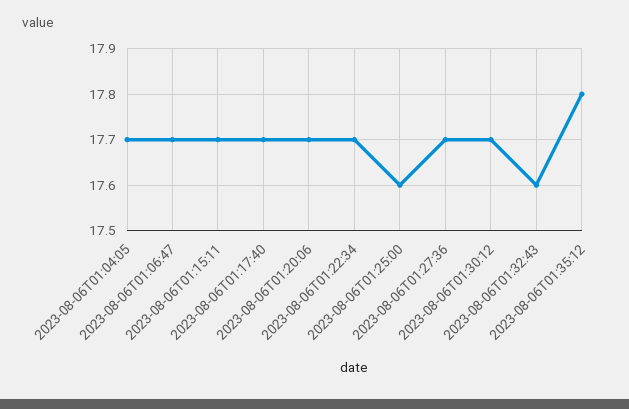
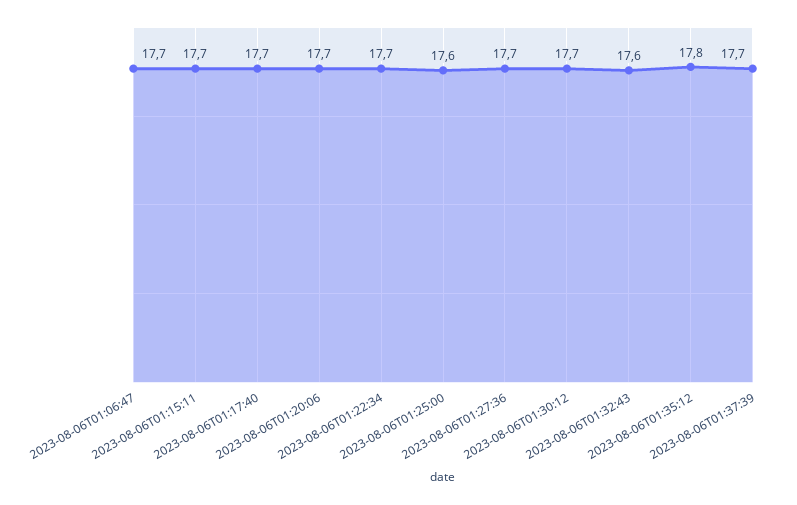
2023-08-06T01:04:05: 17.7 -> none
2023-08-06T01:37:39: none -> 17.7

